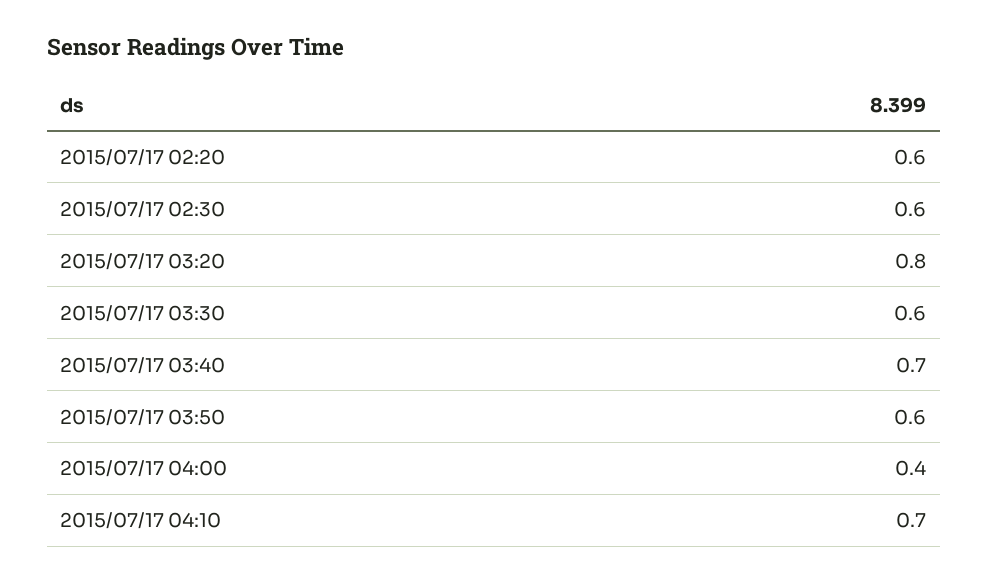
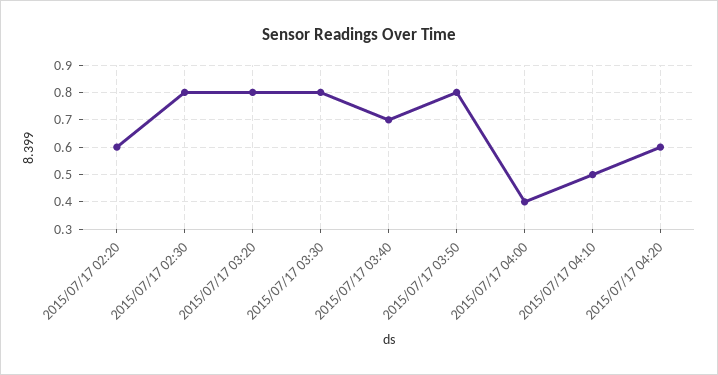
2015/07/17 02:30: 0.6 -> 0.8
2015/07/17 03:30: 0.6 -> 0.8
2015/07/17 03:50: 0.6 -> 0.8
2015/07/17 04:10: 0.7 -> 0.5
2015/07/17 04:20: none -> 0.6

